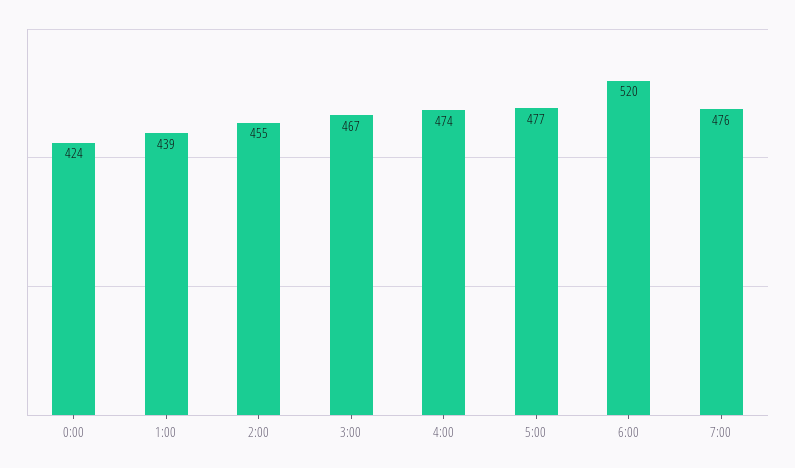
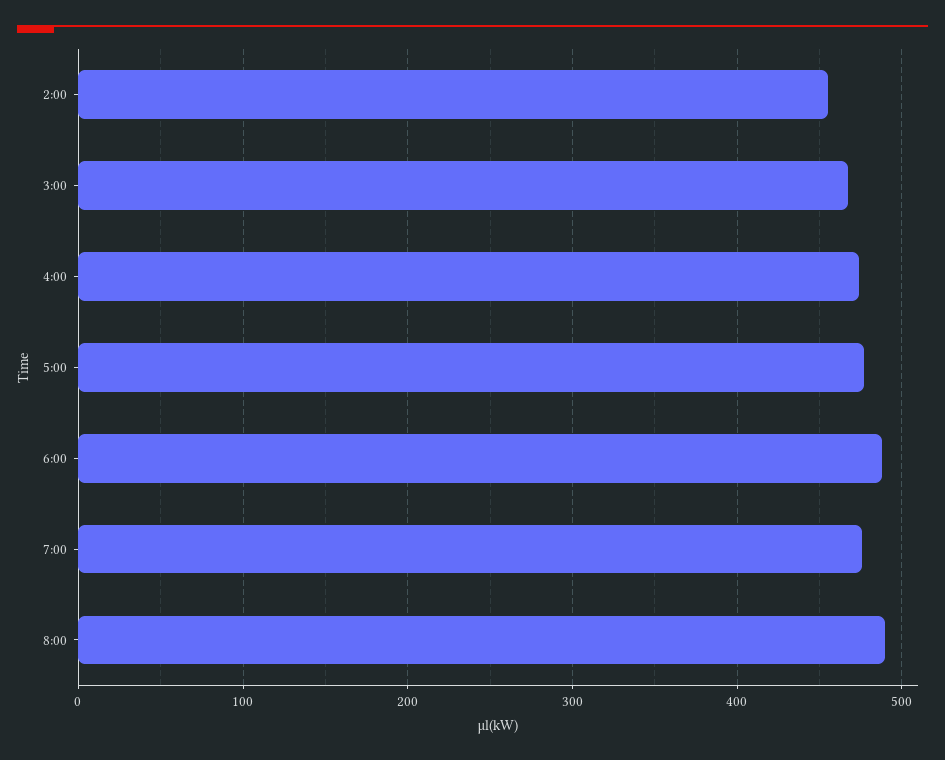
0:00: 424 -> none
1:00: 439 -> none
6:00: 520 -> 490
8:00: none -> 490

